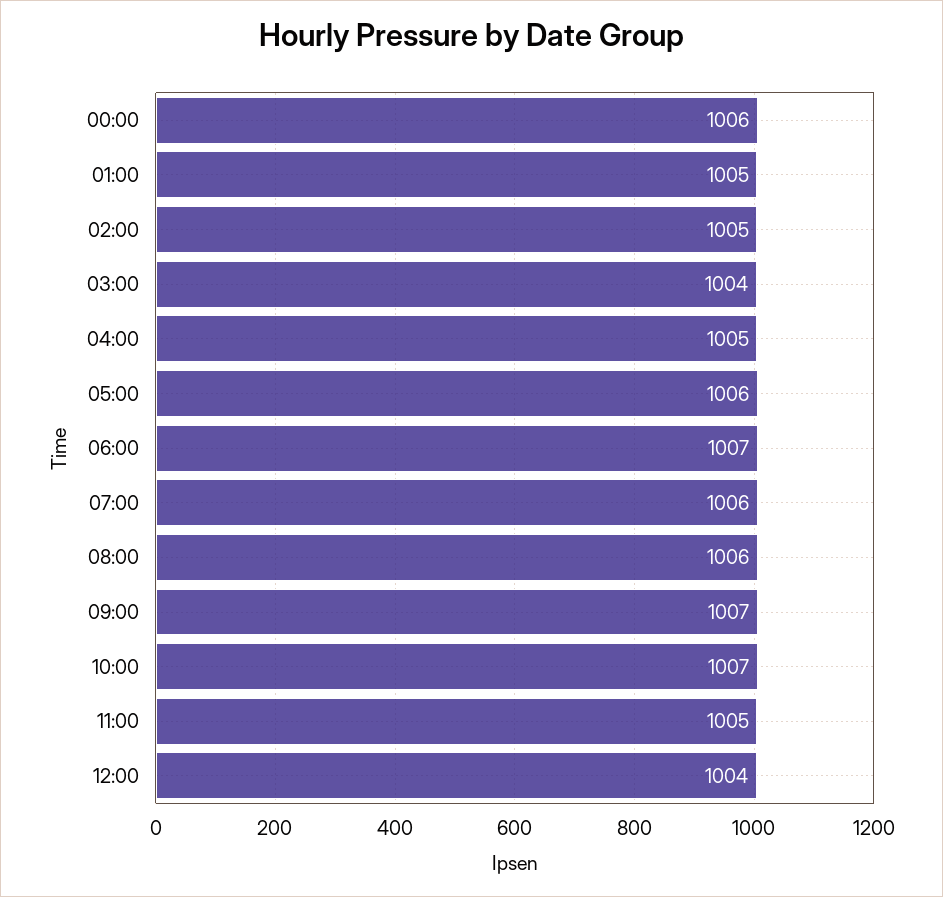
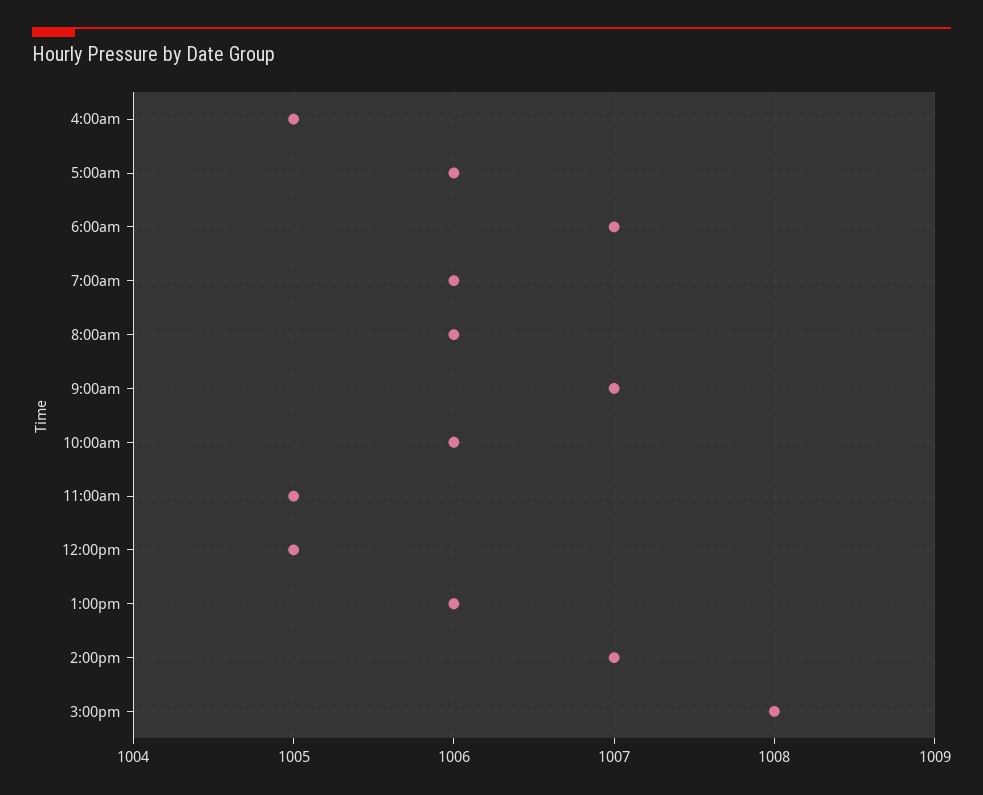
00:00: 1006 -> none
01:00: 1005 -> none
02:00: 1005 -> none
03:00: 1004 -> none
10:00: 1007 -> 1006
12:00: 1004 -> 1005
1:00pm: none -> 1006
2:00pm: none -> 1007
3:00pm: none -> 1008

